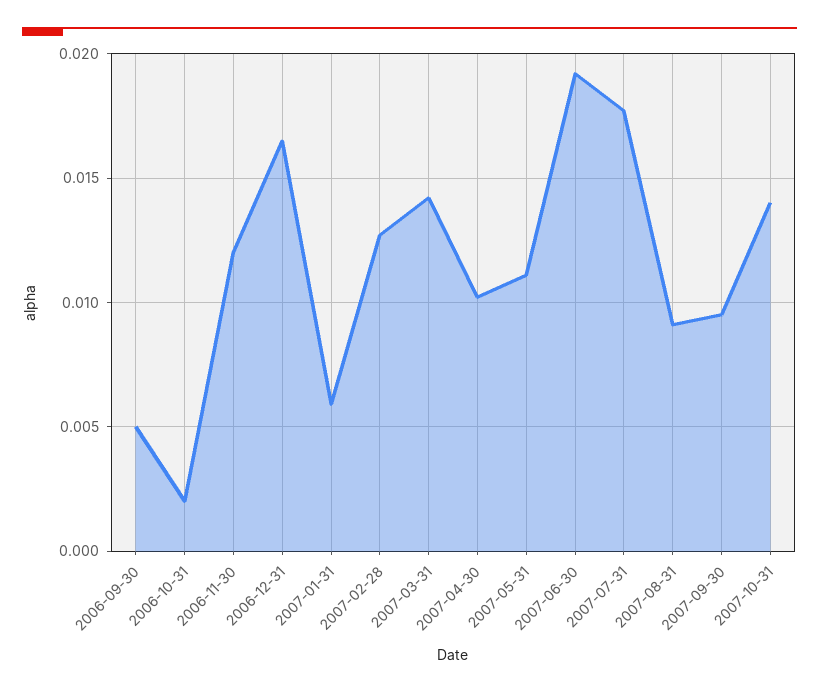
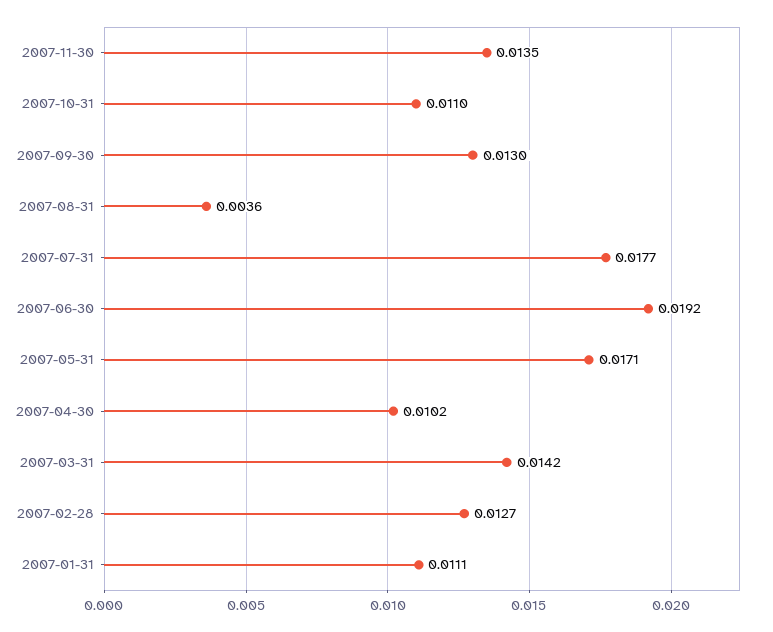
2006-09-30: 0.005 -> none
2006-10-31: 0.002 -> none
2006-11-30: 0.012 -> none
2006-12-31: 0.0165 -> none
2007-01-31: 0.006 -> 0.0111
2007-05-31: 0.011 -> 0.0171
2007-08-31: 0.009 -> 0.0036
2007-09-30: 0.0095 -> 0.013
2007-10-31: 0.014 -> 0.011
2007-11-30: none -> 0.0135

